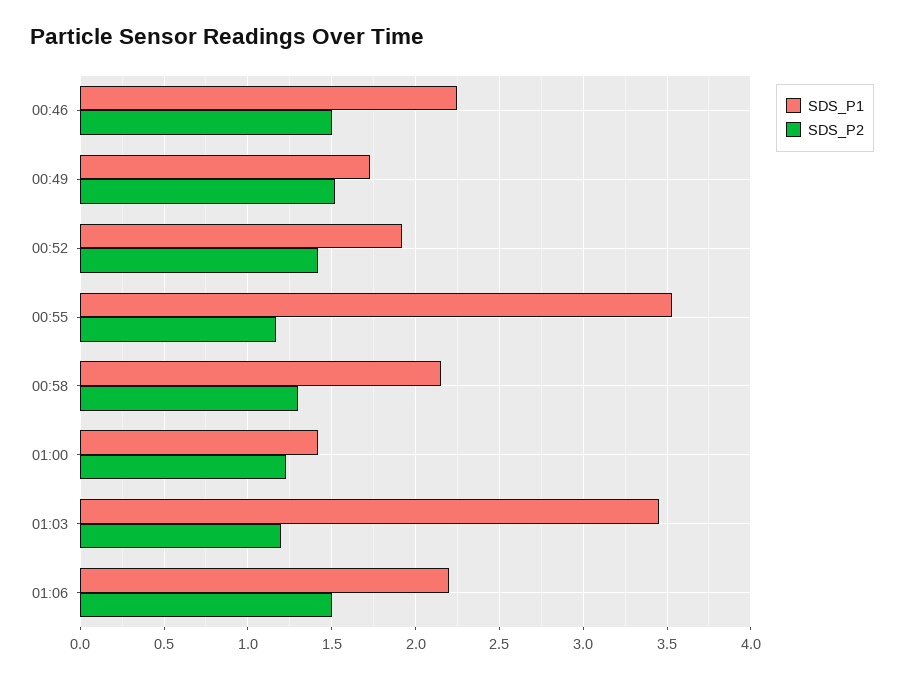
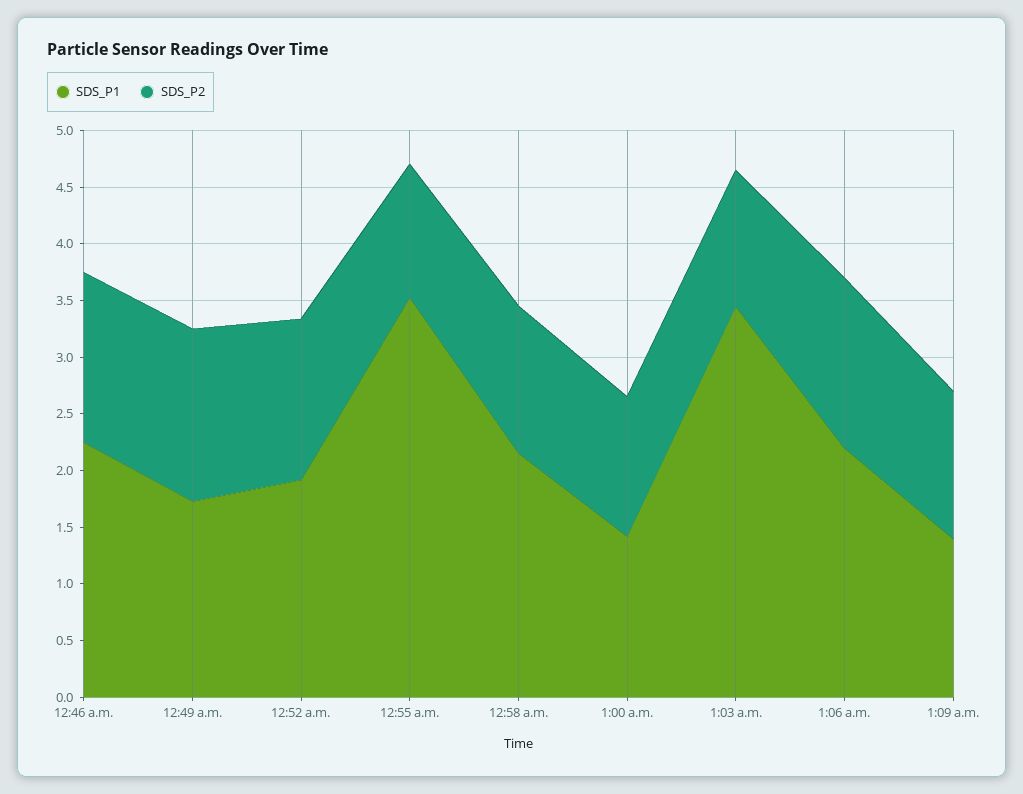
SDS_P1, 1:09 a.m.: none -> 1.4
SDS_P2, 1:09 a.m.: none -> 1.3

